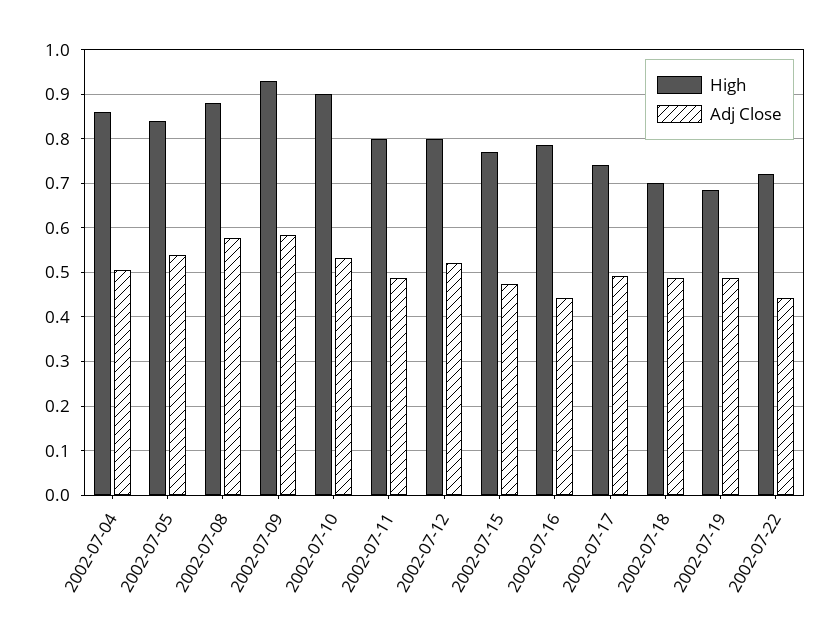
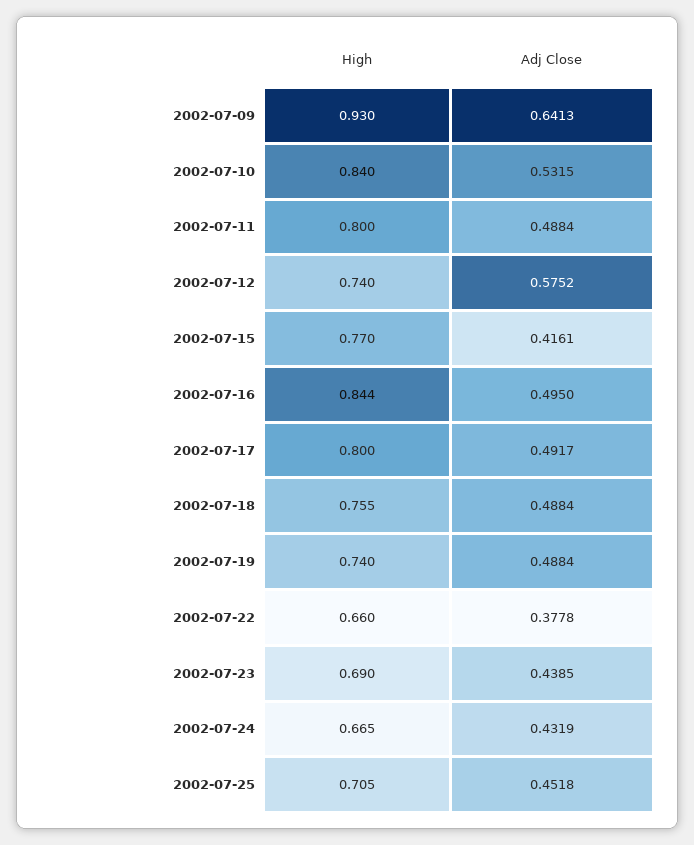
High, 2002-07-04: 0.86 -> none
Adj Close, 2002-07-04: 0.5 -> none
High, 2002-07-05: 0.84 -> none
Adj Close, 2002-07-05: 0.54 -> none
High, 2002-07-08: 0.88 -> none
Adj Close, 2002-07-08: 0.58 -> none
Adj Close, 2002-07-09: 0.58 -> 0.6413
High, 2002-07-10: 0.9 -> 0.84
High, 2002-07-12: 0.8 -> 0.74
Adj Close, 2002-07-12: 0.52 -> 0.5752
Adj Close, 2002-07-15: 0.48 -> 0.4161
High, 2002-07-16: 0.78 -> 0.844
Adj Close, 2002-07-16: 0.44 -> 0.495
High, 2002-07-17: 0.74 -> 0.8
High, 2002-07-18: 0.7 -> 0.755
High, 2002-07-19: 0.68 -> 0.74
High, 2002-07-22: 0.72 -> 0.66
Adj Close, 2002-07-22: 0.44 -> 0.3778
High, 2002-07-23: none -> 0.69
Adj Close, 2002-07-23: none -> 0.4385
High, 2002-07-24: none -> 0.665
Adj Close, 2002-07-24: none -> 0.4319
High, 2002-07-25: none -> 0.705
Adj Close, 2002-07-25: none -> 0.4518

